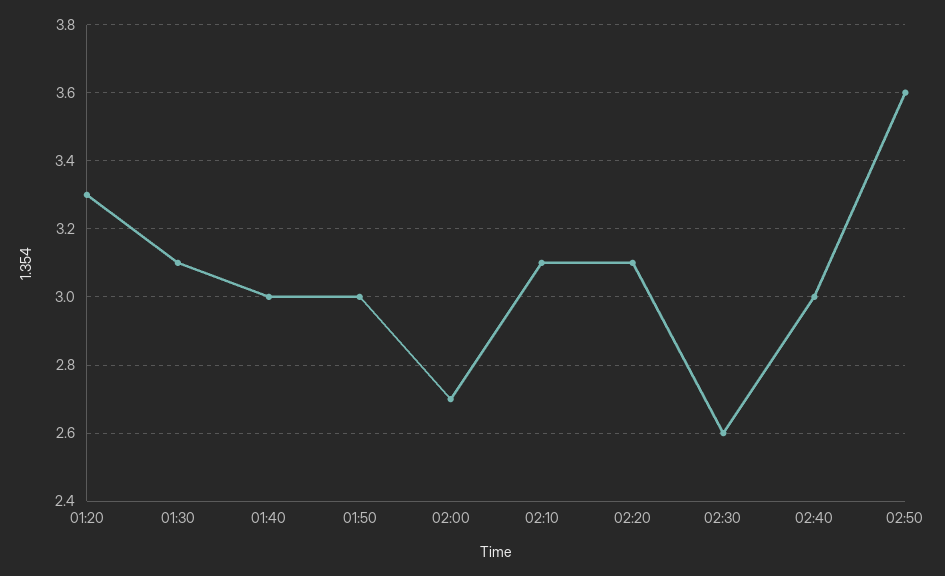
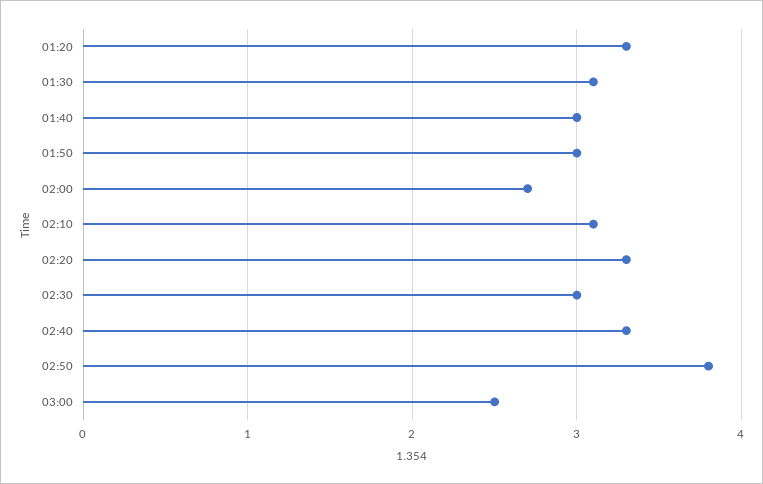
02:20: 3.1 -> 3.3
02:30: 2.6 -> 3
02:40: 3 -> 3.3
02:50: 3.6 -> 3.8
03:00: none -> 2.5

